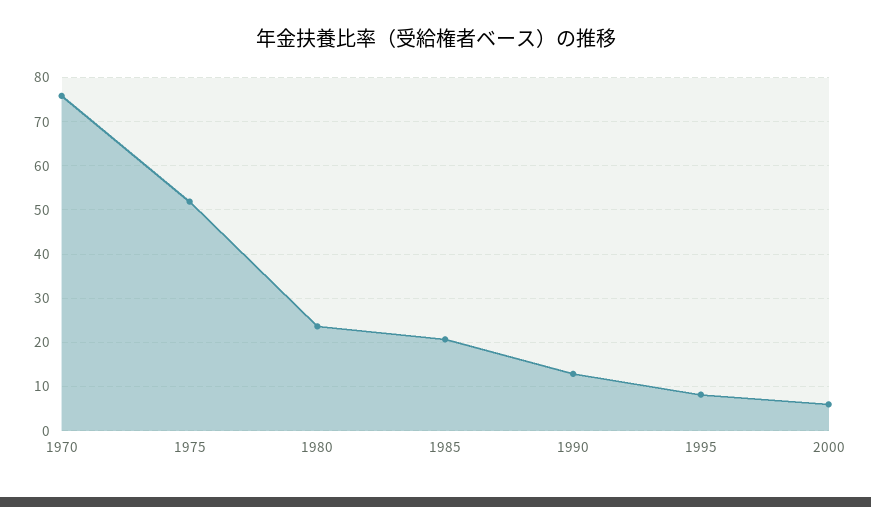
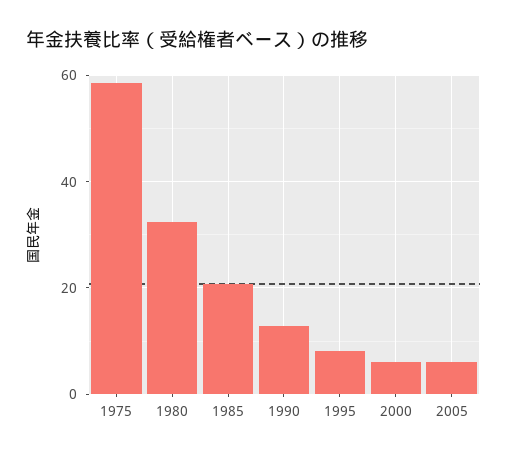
1970: 76 -> none
1975: 52 -> 58
1980: 24 -> 32
2005: none -> 6

